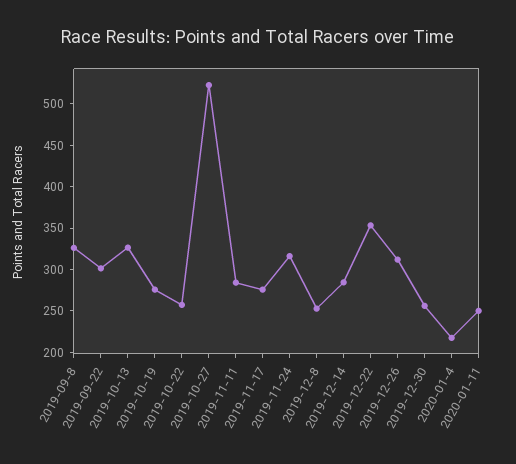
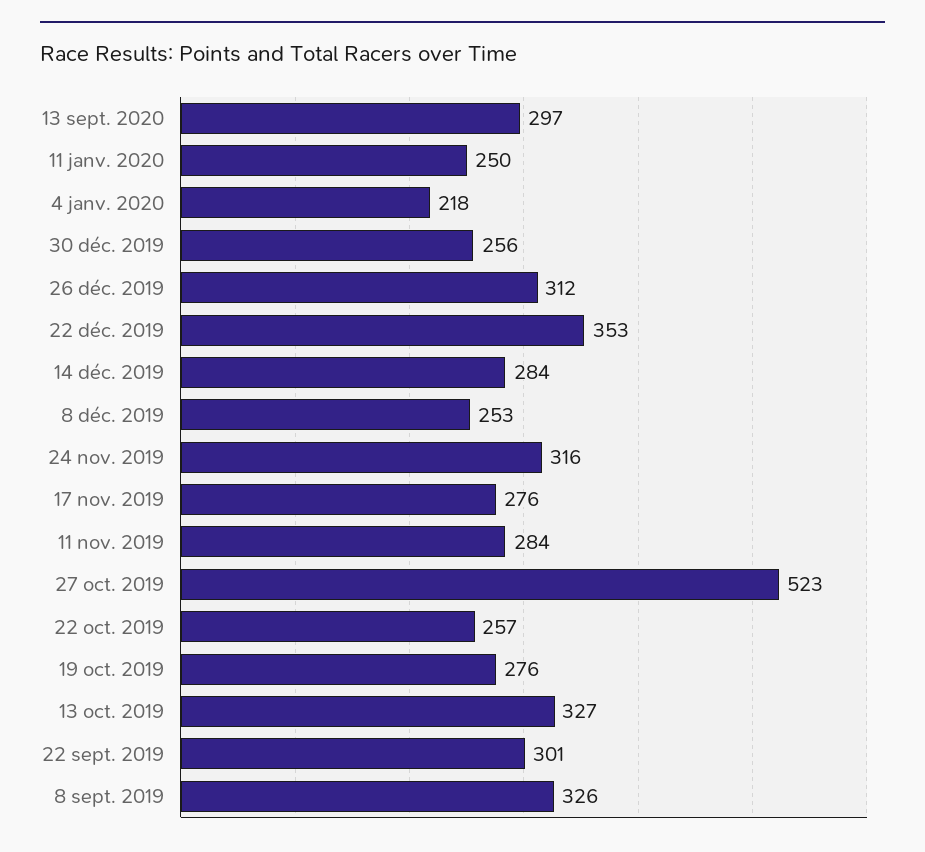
13 sept. 2020: none -> 297

